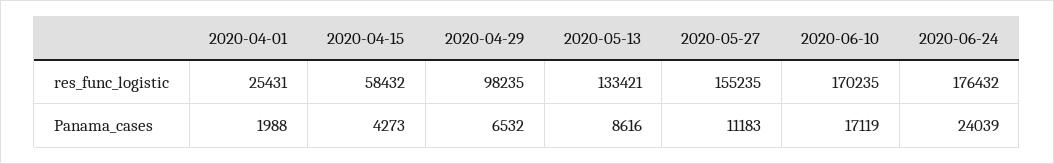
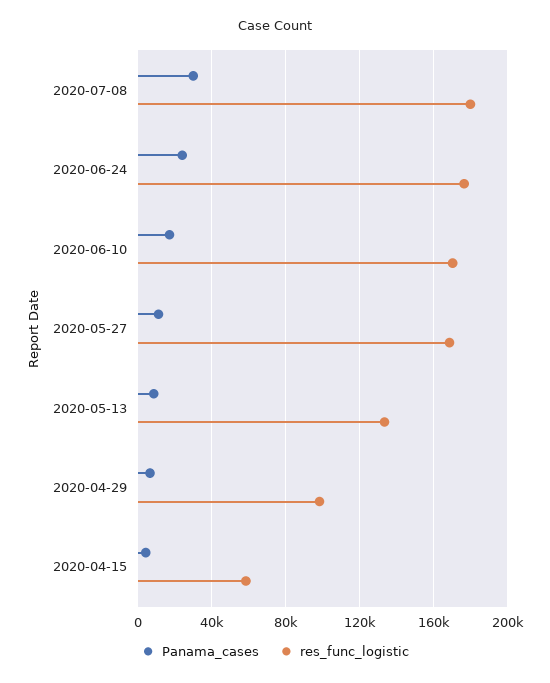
res_func_logistic, 2020-04-01: 25431 -> none
res_func_logistic, 2020-05-27: 155235 -> 170000
Panama_cases, 2020-04-01: 1988 -> none
Panama_cases, 2020-07-08: none -> 30000
res_func_logistic, 2020-07-08: none -> 180000

